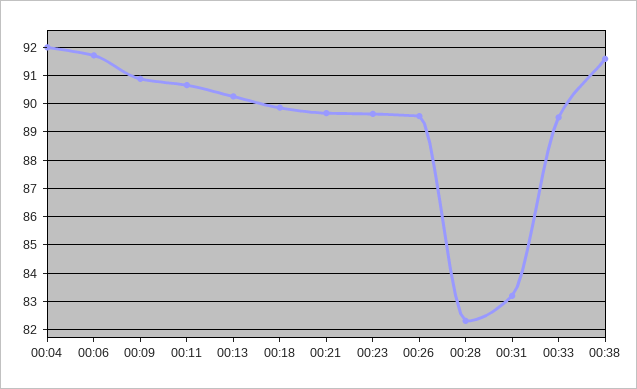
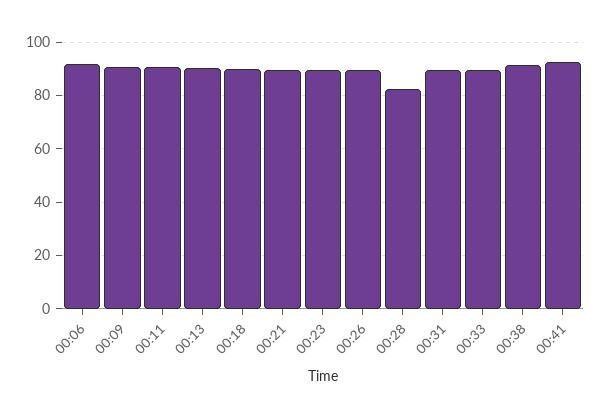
00:04: 92 -> none
00:31: 83.25 -> 90
00:41: none -> 92.5

